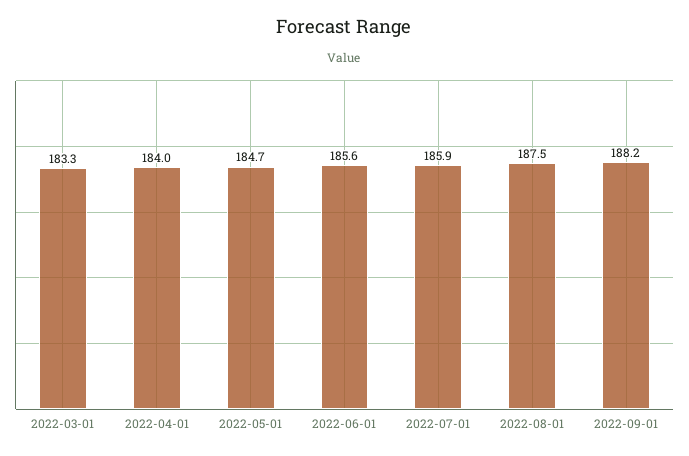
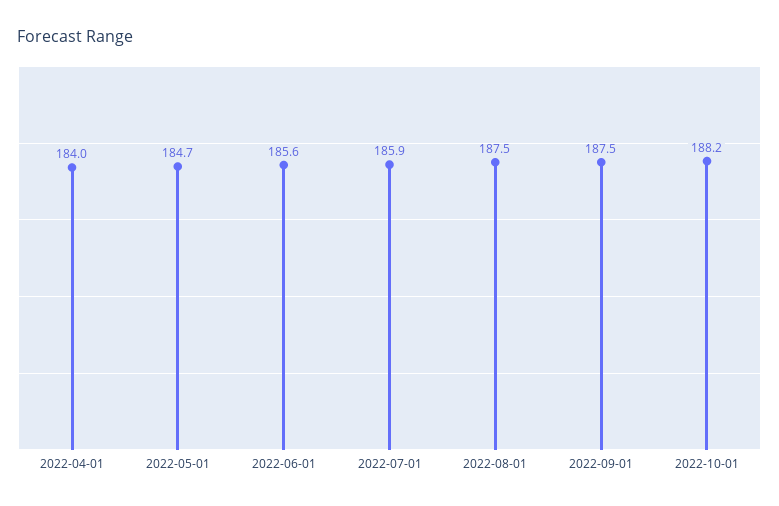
2022-03-01: 183.3 -> none
2022-09-01: 188.2 -> 187.5
2022-10-01: none -> 188.2

